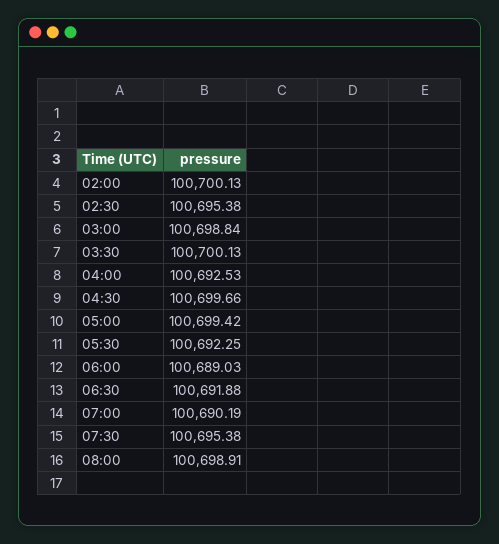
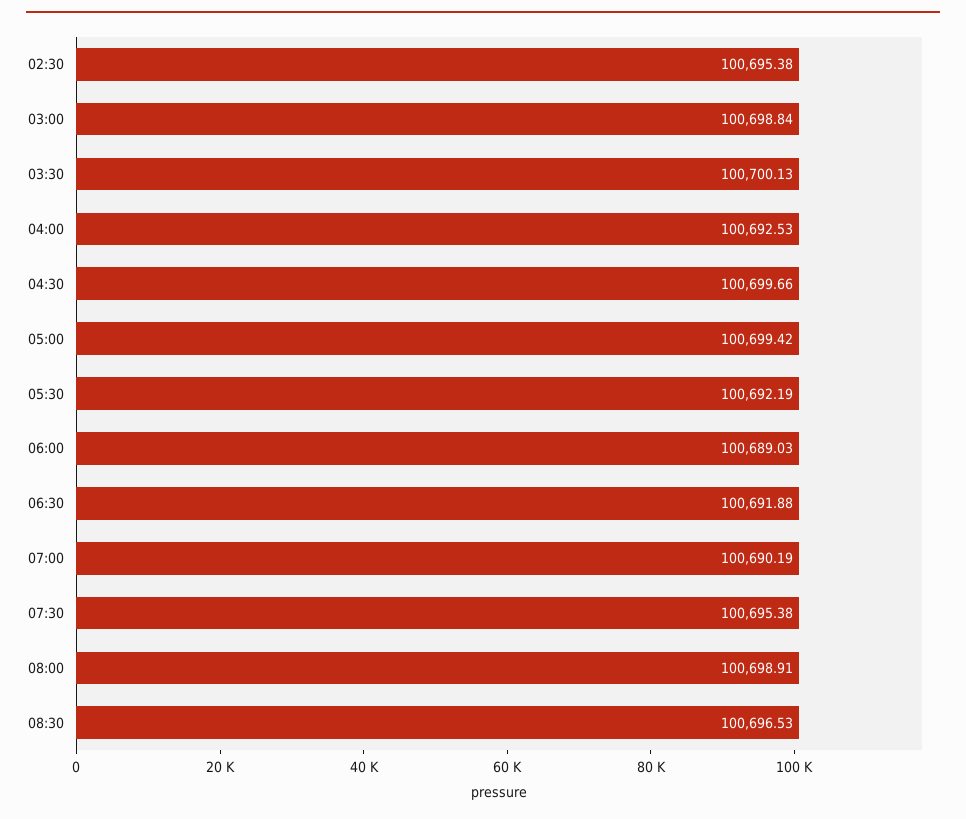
02:00: 100700.13 -> none
05:30: 100692.25 -> 100692.19
08:30: none -> 100696.53

